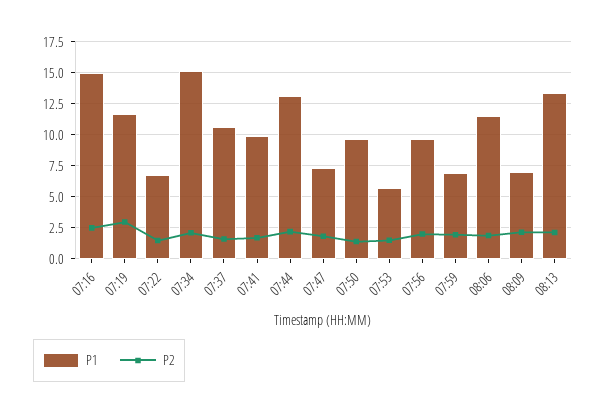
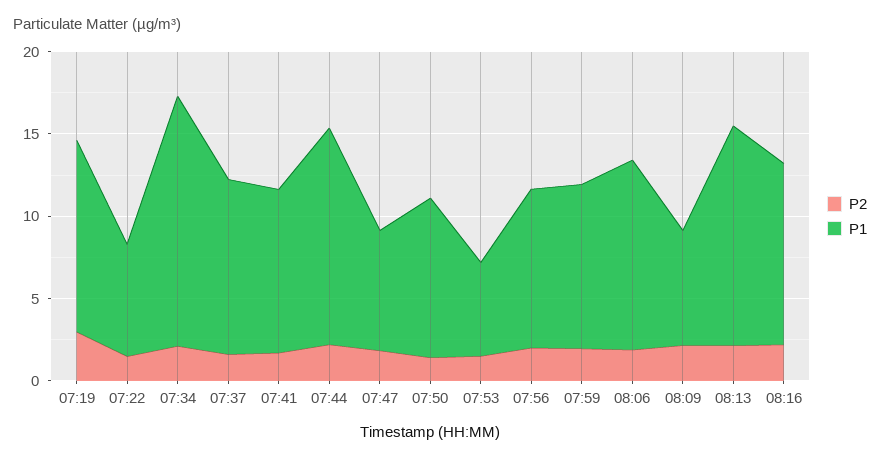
P1, 07:16: 15 -> none
P2, 07:16: 2.5 -> none
P1, 07:59: 7 -> 10
P2, 08:16: none -> 2
P1, 08:16: none -> 11

